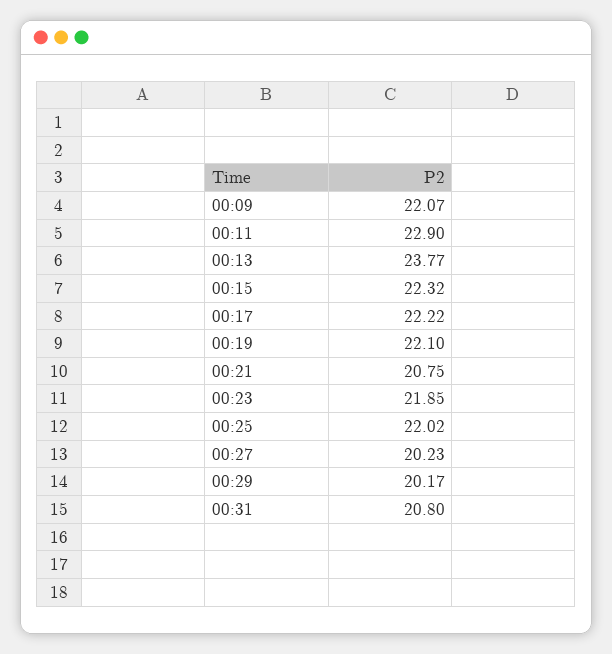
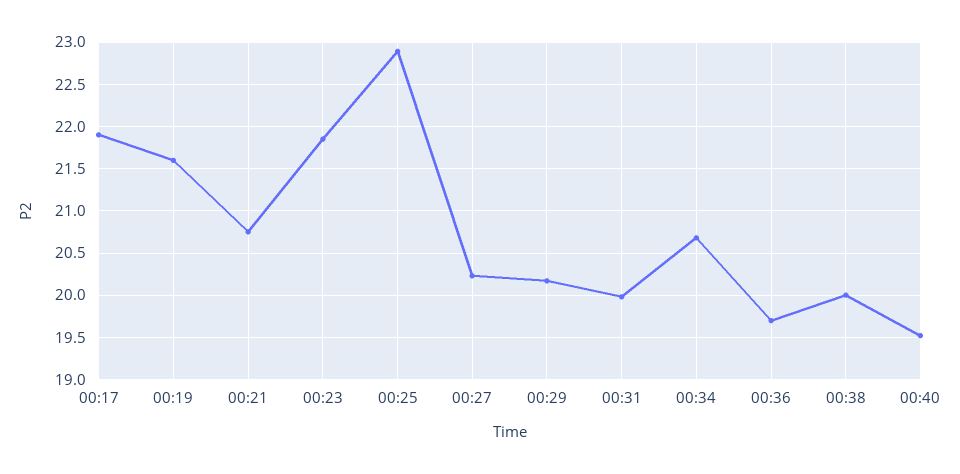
00:09: 22.07 -> none
00:11: 22.9 -> none
00:13: 23.77 -> none
00:15: 22.32 -> none
00:17: 22.22 -> 21.9
00:19: 22.1 -> 21.6
00:25: 22.02 -> 22.9
00:31: 20.8 -> 20
00:34: none -> 20.7
00:36: none -> 19.7
00:38: none -> 20
00:40: none -> 19.5

